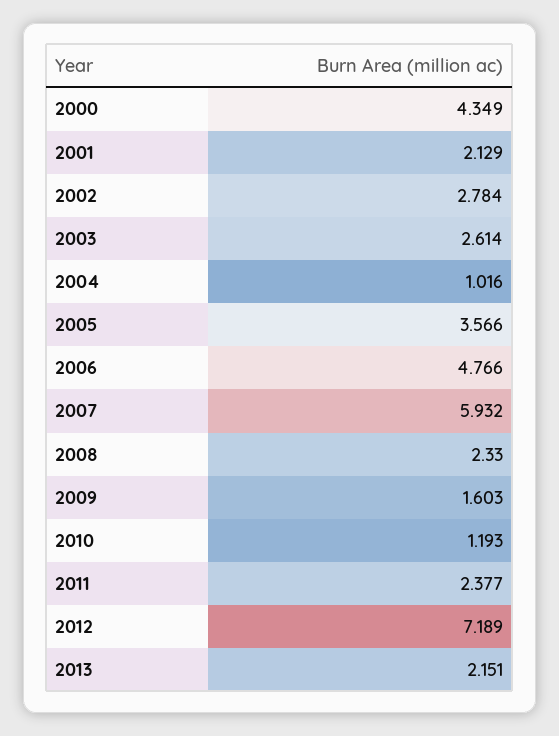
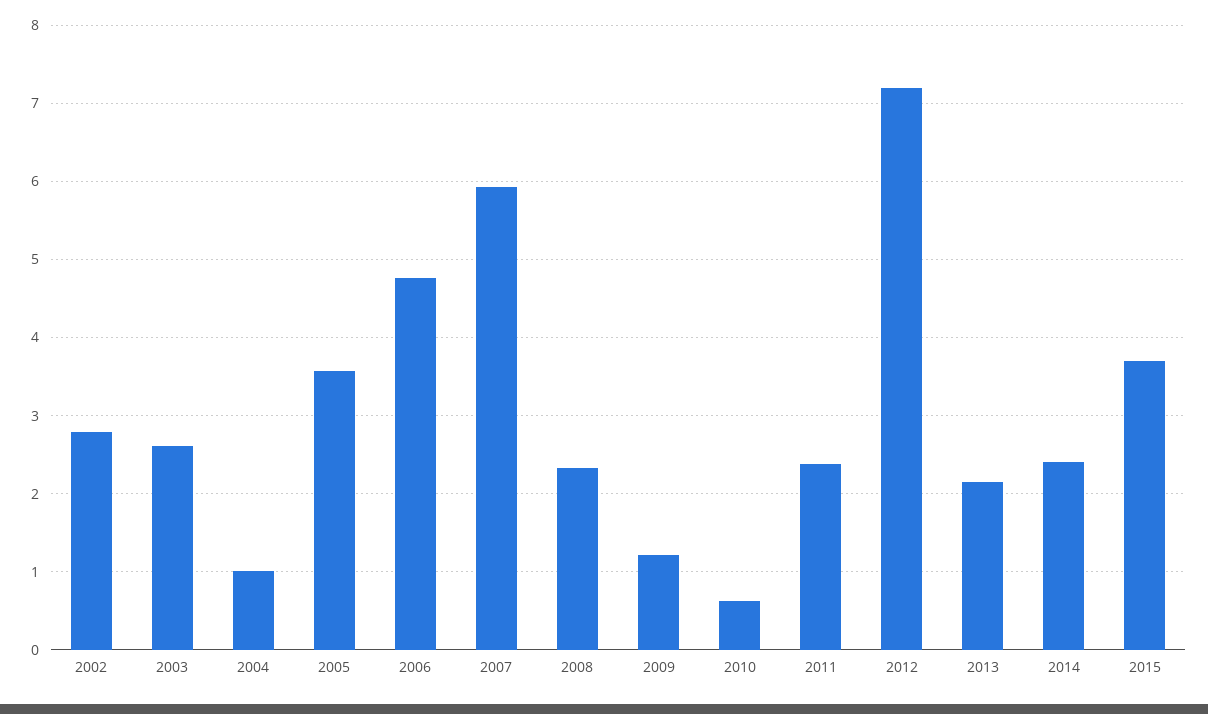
2000: 4.349 -> none
2001: 2.129 -> none
2009: 1.603 -> 1.2
2010: 1.193 -> 0.6
2014: none -> 2.4
2015: none -> 3.7

